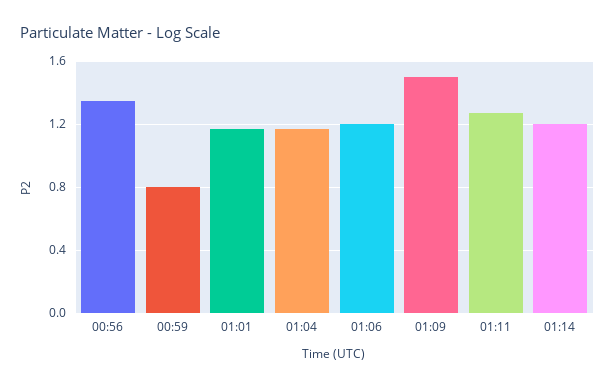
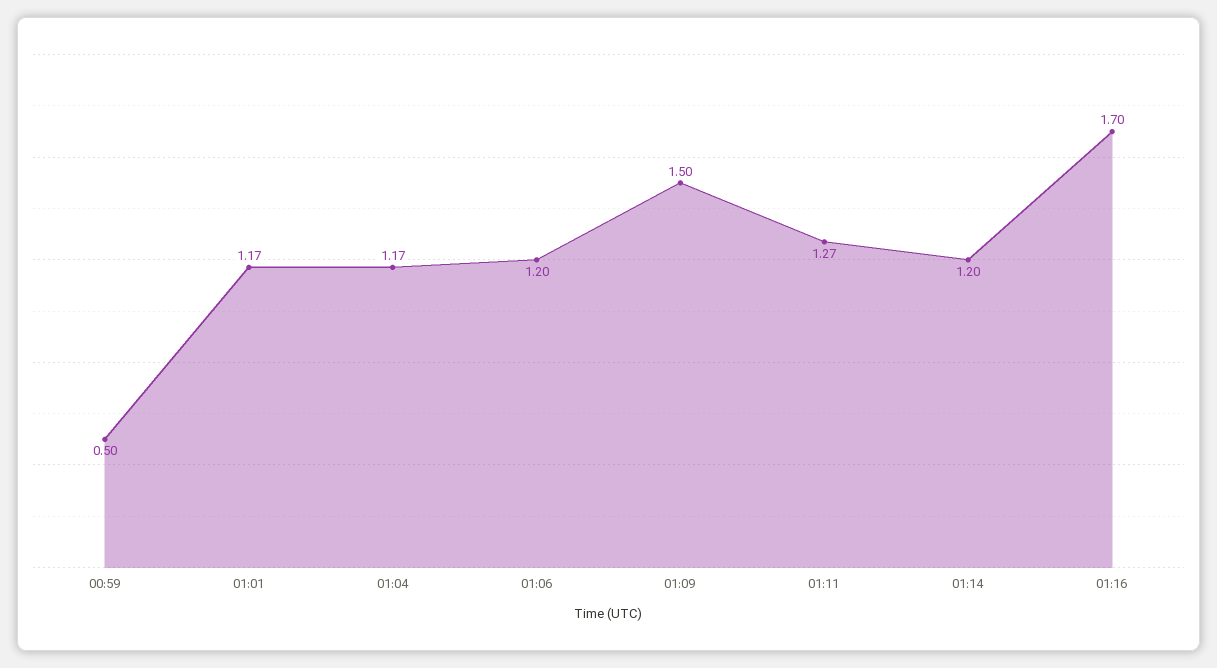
00:56: 1.35 -> none
00:59: 0.8 -> 0.5
01:16: none -> 1.7

